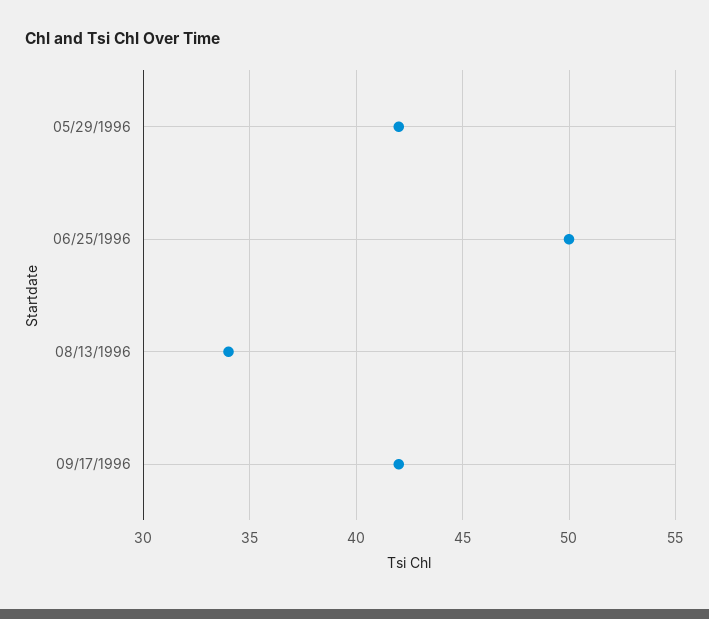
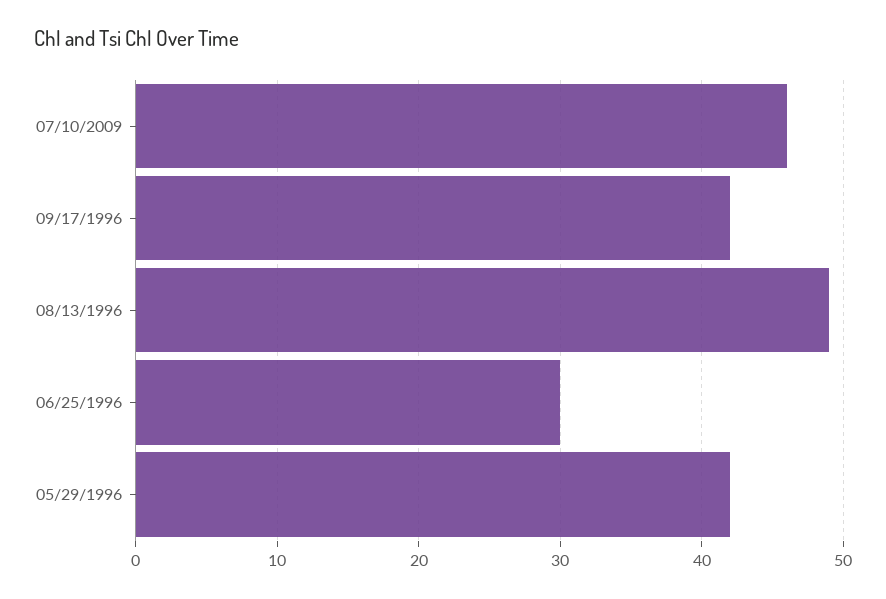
06/25/1996: 50 -> 30
08/13/1996: 34 -> 49
07/10/2009: none -> 46

